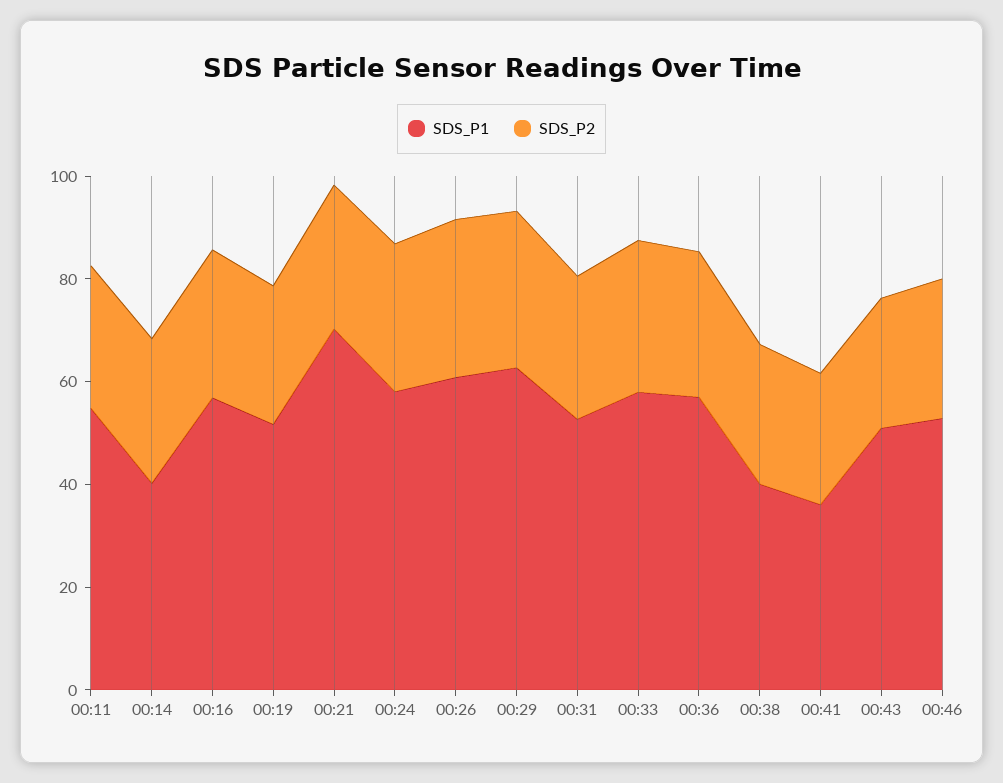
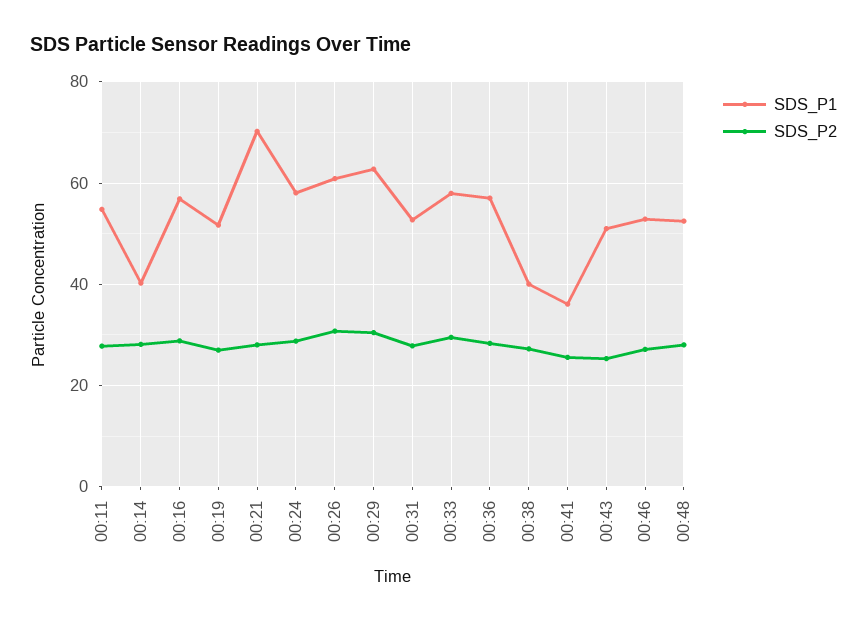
SDS_P1, 00:48: none -> 52
SDS_P2, 00:48: none -> 28

